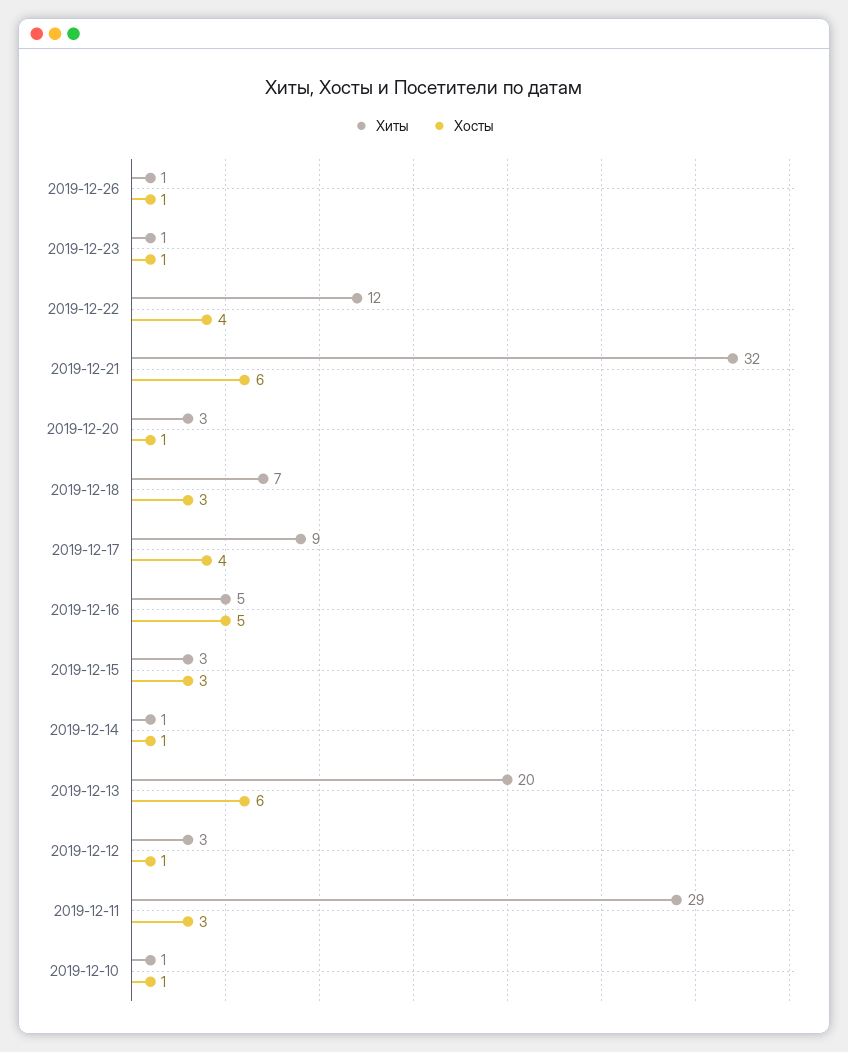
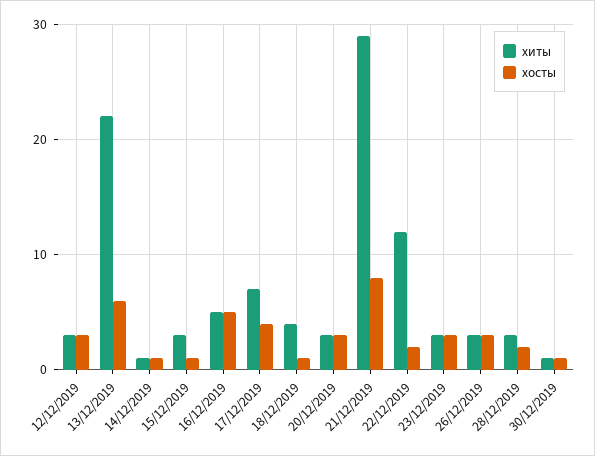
Хиты, 2019-12-26: 1 -> 3
Хосты, 2019-12-26: 1 -> 3
Хиты, 2019-12-23: 1 -> 3
Хосты, 2019-12-23: 1 -> 3
Хосты, 2019-12-22: 4 -> 2
Хиты, 2019-12-21: 32 -> 29
Хосты, 2019-12-21: 6 -> 8
Хосты, 2019-12-20: 1 -> 3
Хиты, 2019-12-18: 7 -> 4
Хосты, 2019-12-18: 3 -> 1
Хиты, 2019-12-17: 9 -> 7
Хосты, 2019-12-15: 3 -> 1
Хиты, 2019-12-13: 20 -> 22
Хосты, 2019-12-12: 1 -> 3
Хиты, 2019-12-11: 29 -> none
Хосты, 2019-12-11: 3 -> none
Хиты, 2019-12-10: 1 -> none
Хосты, 2019-12-10: 1 -> none
Хиты, 28/12/2019: none -> 3
Хосты, 28/12/2019: none -> 2
Хиты, 30/12/2019: none -> 1
Хосты, 30/12/2019: none -> 1

